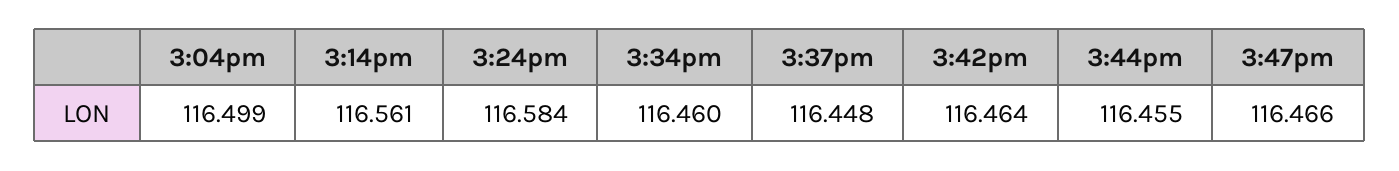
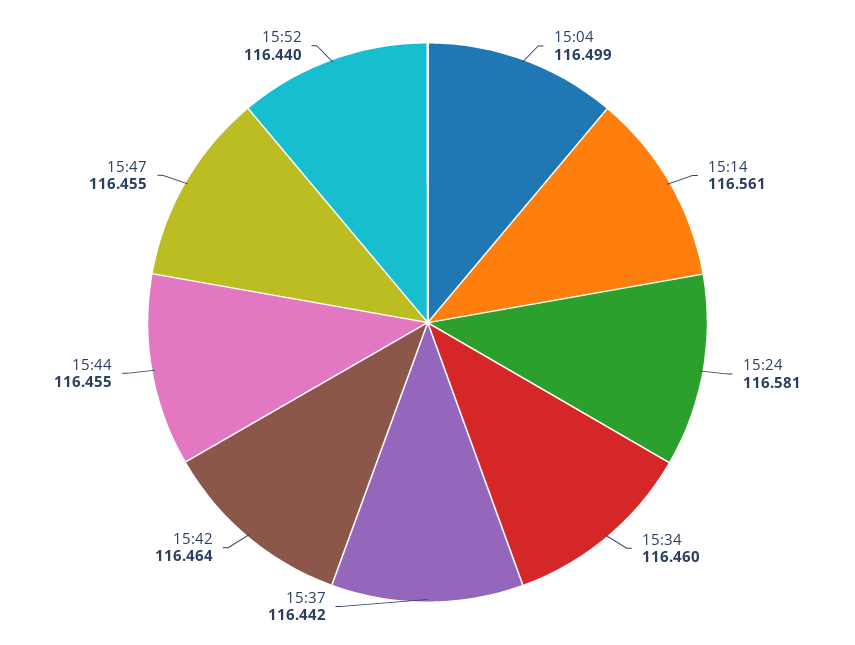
3:24pm: 116.584 -> 116.581
3:37pm: 116.448 -> 116.442
3:47pm: 116.466 -> 116.455
15:52: none -> 116.44

